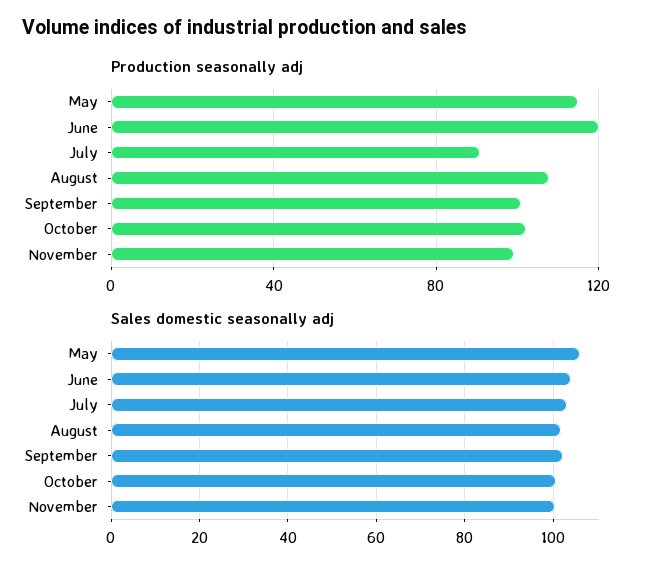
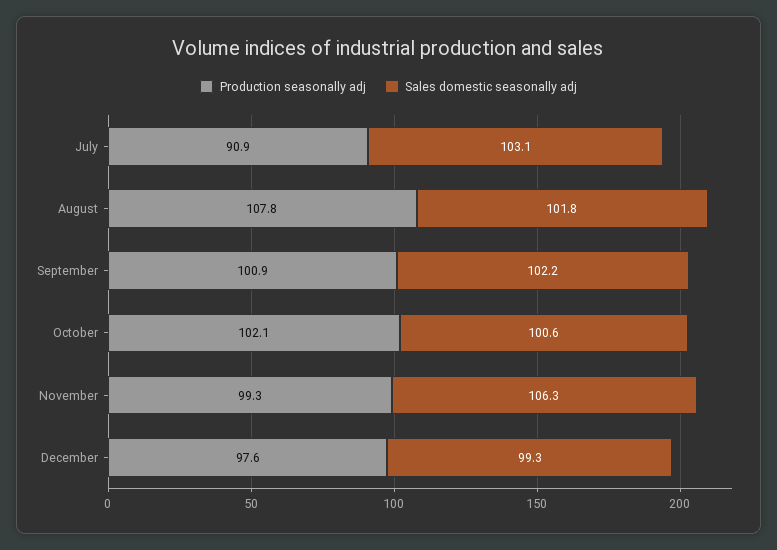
Production seasonally adj, May: 115 -> none
Production seasonally adj, June: 120 -> none
Sales domestic seasonally adj, May: 106 -> none
Sales domestic seasonally adj, June: 104 -> none
Sales domestic seasonally adj, November: 100 -> 106.3
Production seasonally adj, December: none -> 97.6
Sales domestic seasonally adj, December: none -> 99.3

